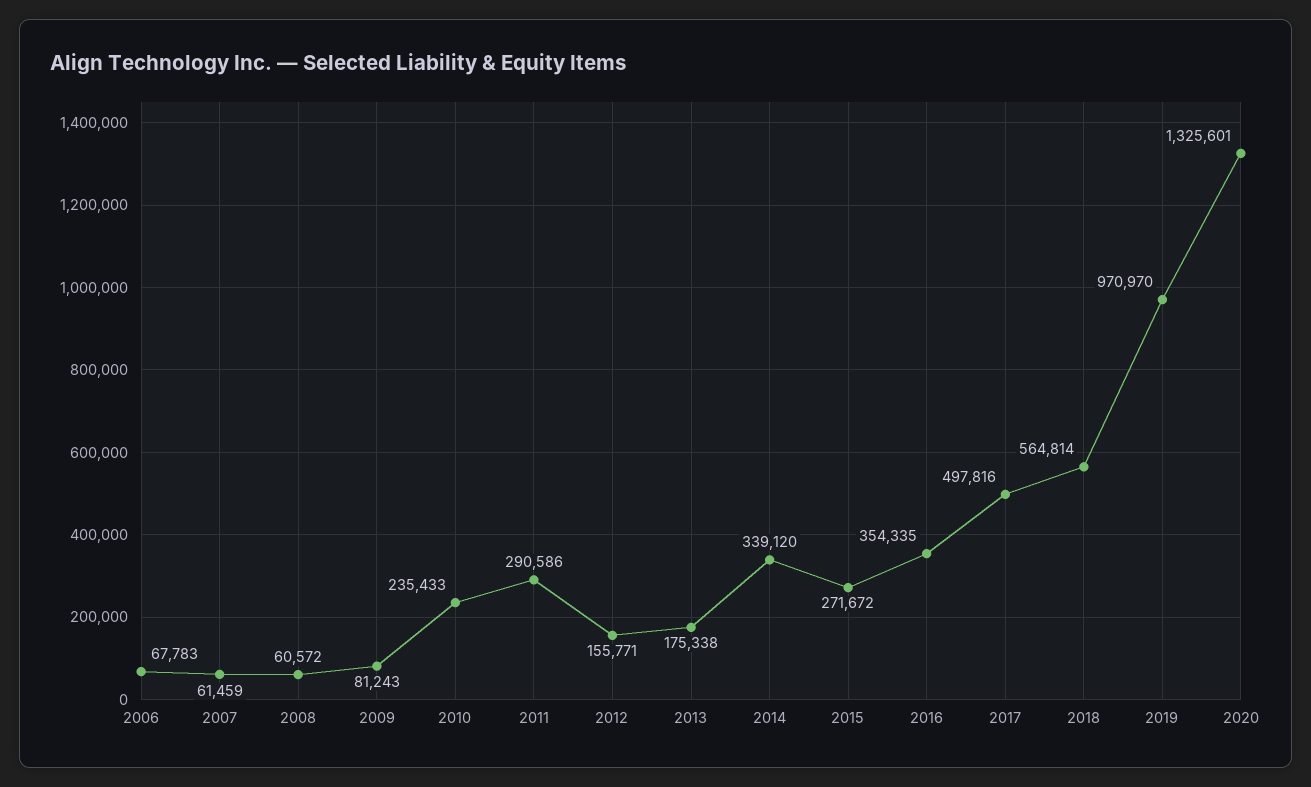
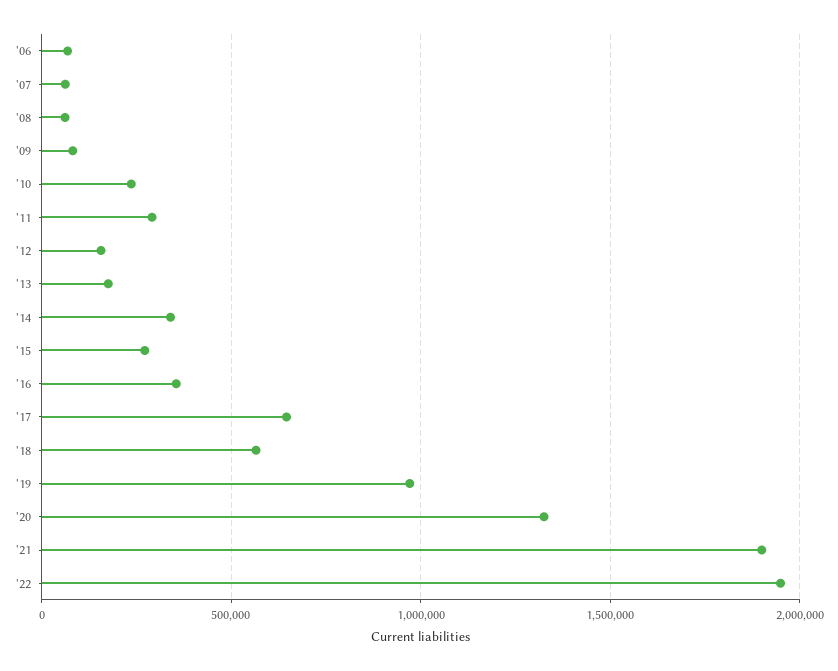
2017: 497816 -> 650000
'21: none -> 1900000
'22: none -> 1950000

